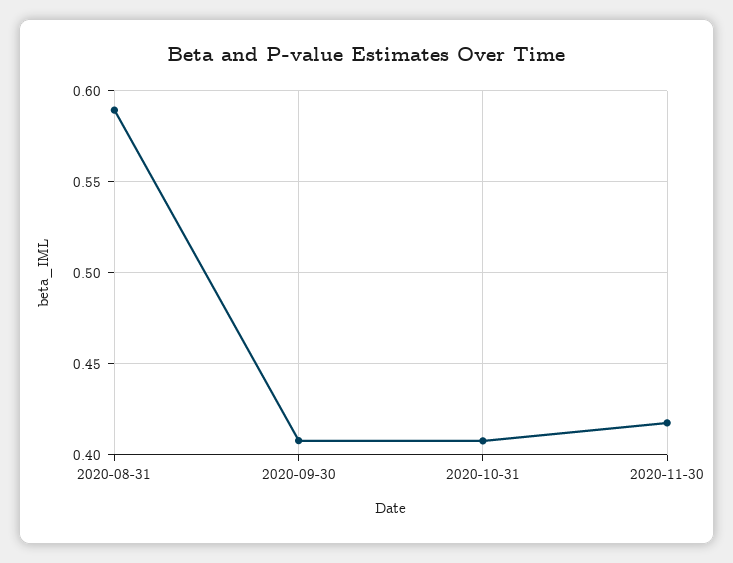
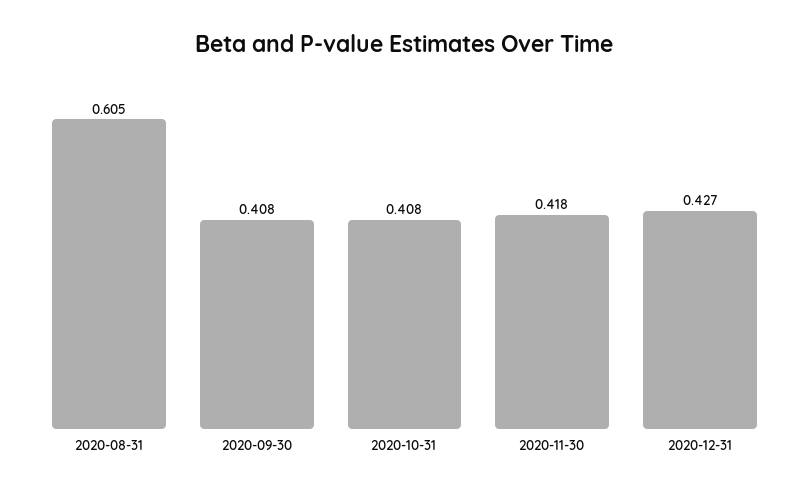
2020-08-31: 0.59 -> 0.605
2020-12-31: none -> 0.427

